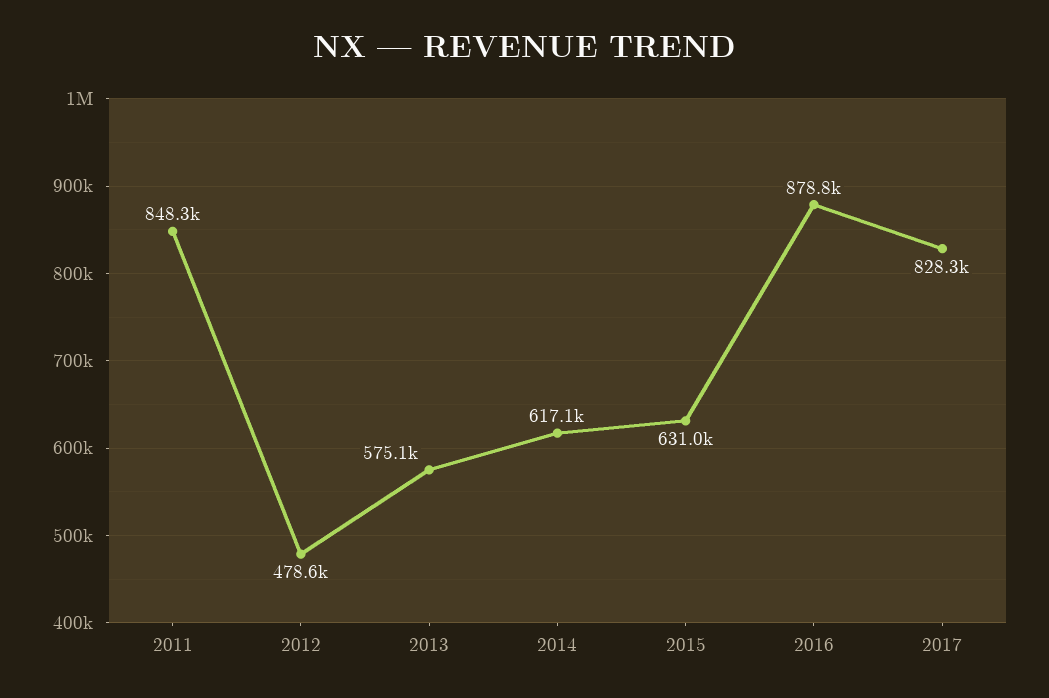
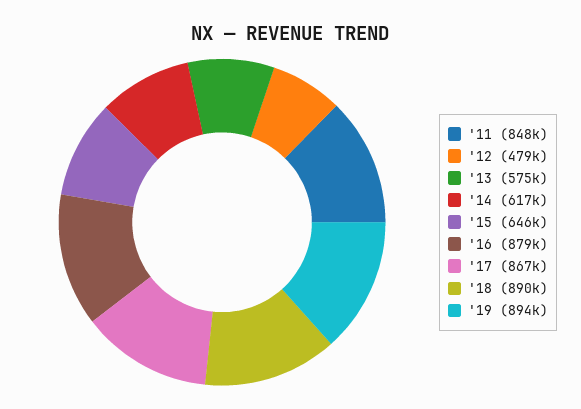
2015: 631000 -> 646000
2017: 828300 -> 867000
'18: none -> 890000
'19: none -> 894000

